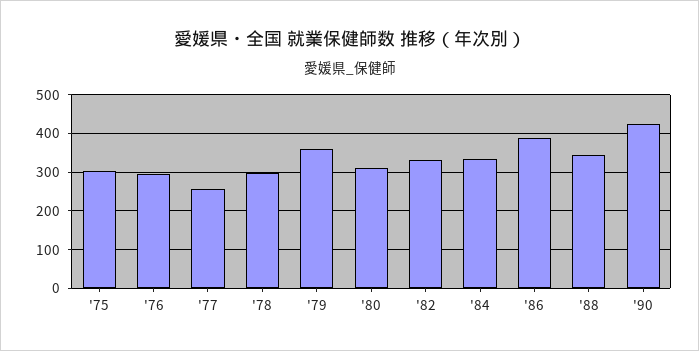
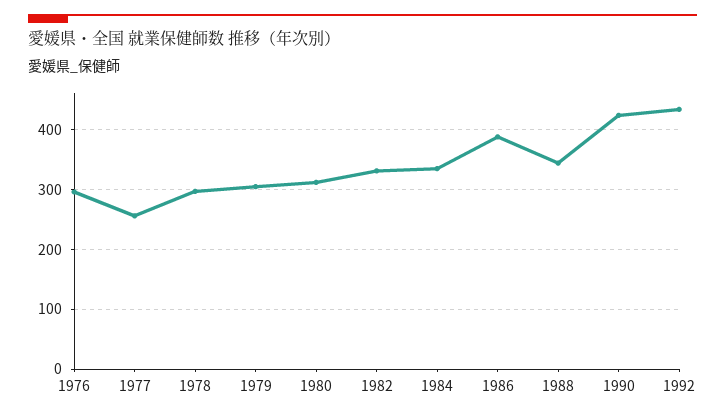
'75: 300 -> none
'79: 360 -> 300
1992: none -> 440

